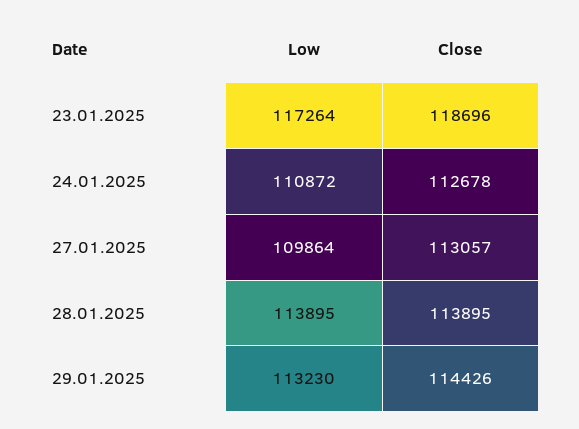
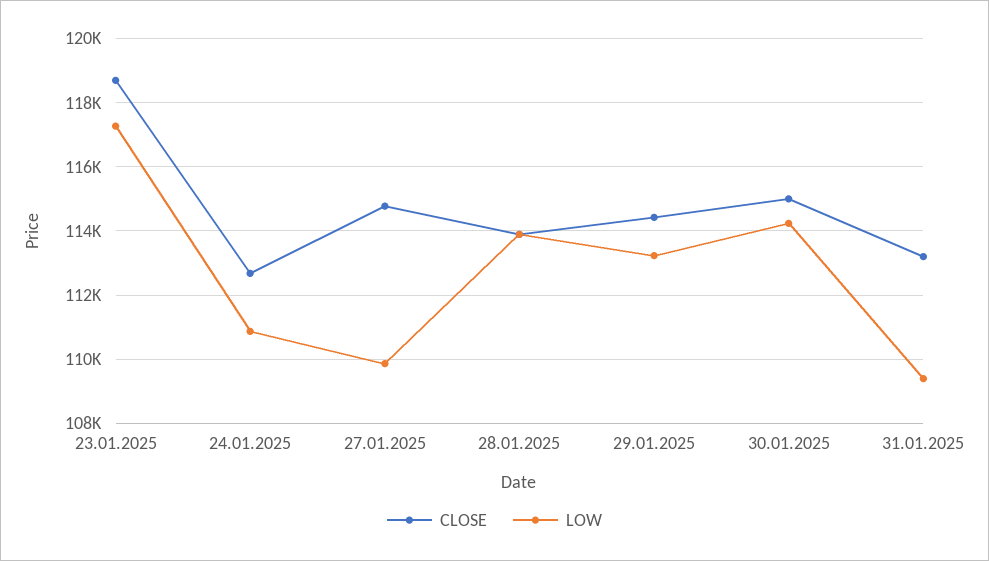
Close, 27.01.2025: 113057 -> 114800
Close, 30.01.2025: none -> 115000
Low, 30.01.2025: none -> 114200
Close, 31.01.2025: none -> 113200
Low, 31.01.2025: none -> 109400

